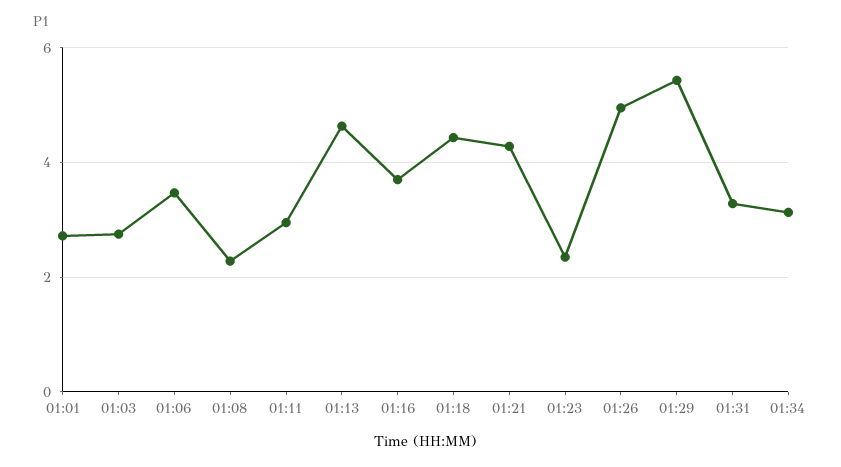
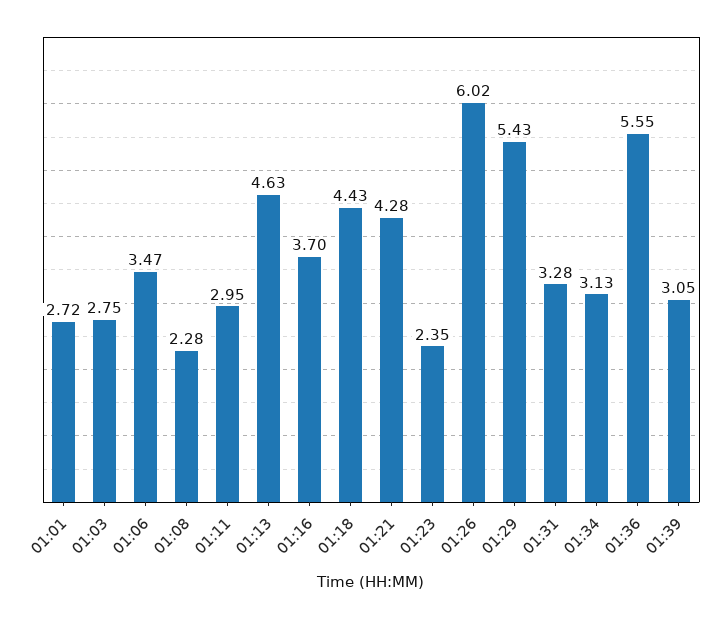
01:26: 5 -> 6.02
01:36: none -> 5.55
01:39: none -> 3.05

